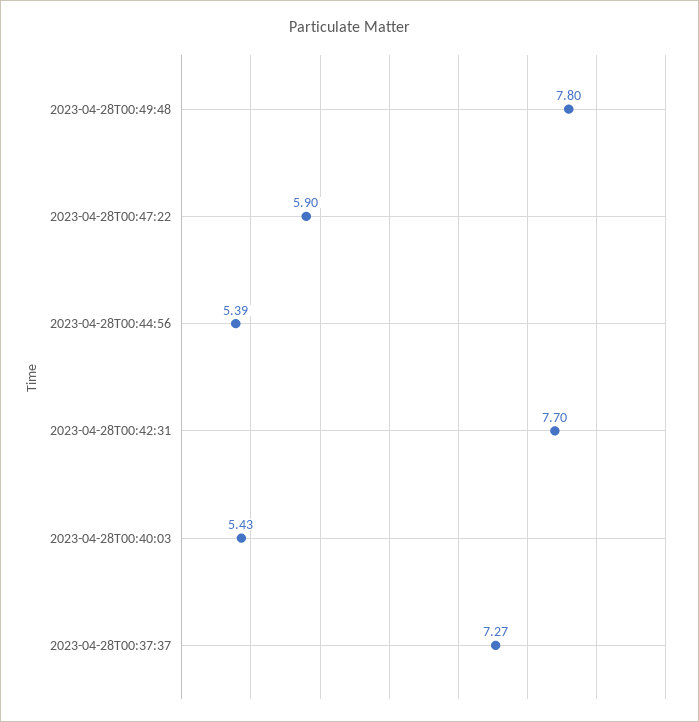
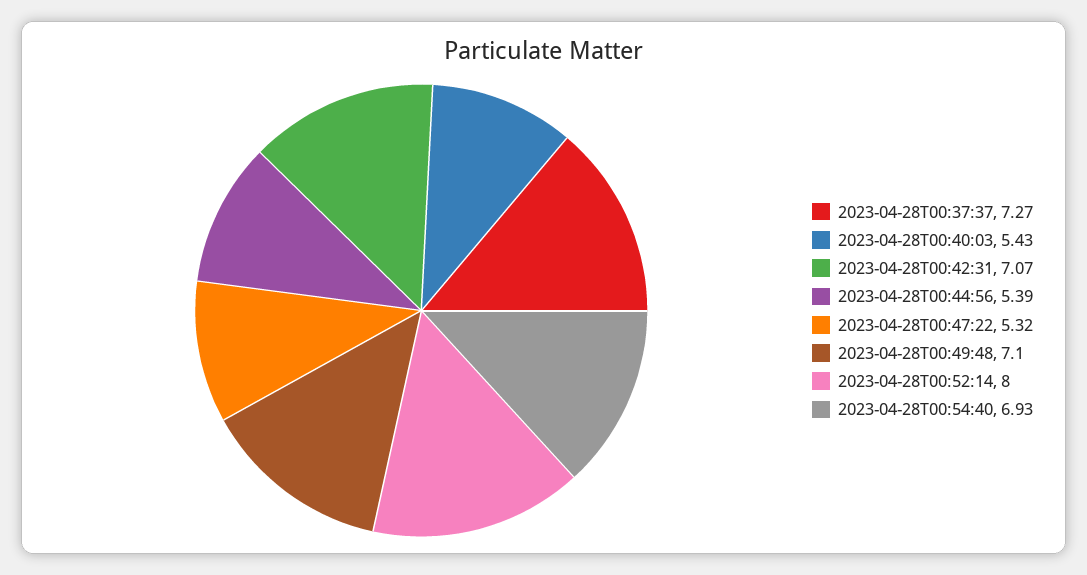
2023-04-28T00:49:48: 7.8 -> 7.1
2023-04-28T00:47:22: 5.9 -> 5.32
2023-04-28T00:42:31: 7.7 -> 7.07
2023-04-28T00:52:14: none -> 8
2023-04-28T00:54:40: none -> 6.93

